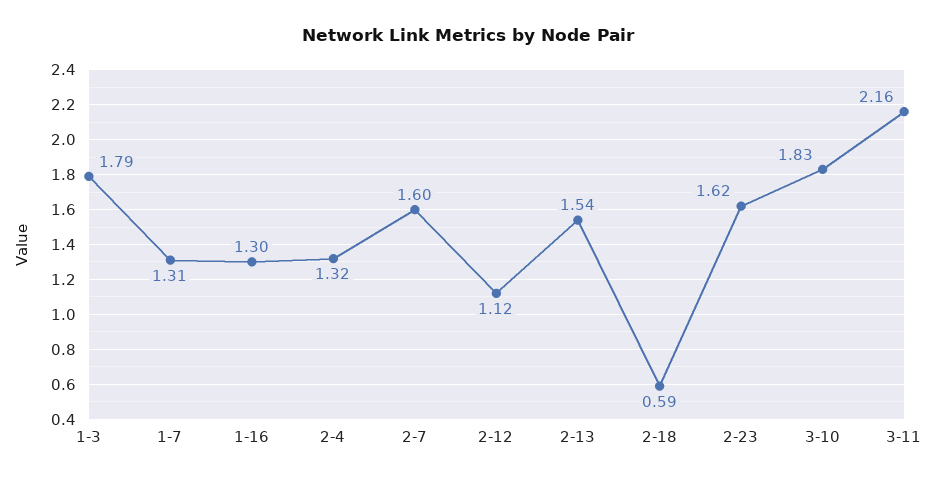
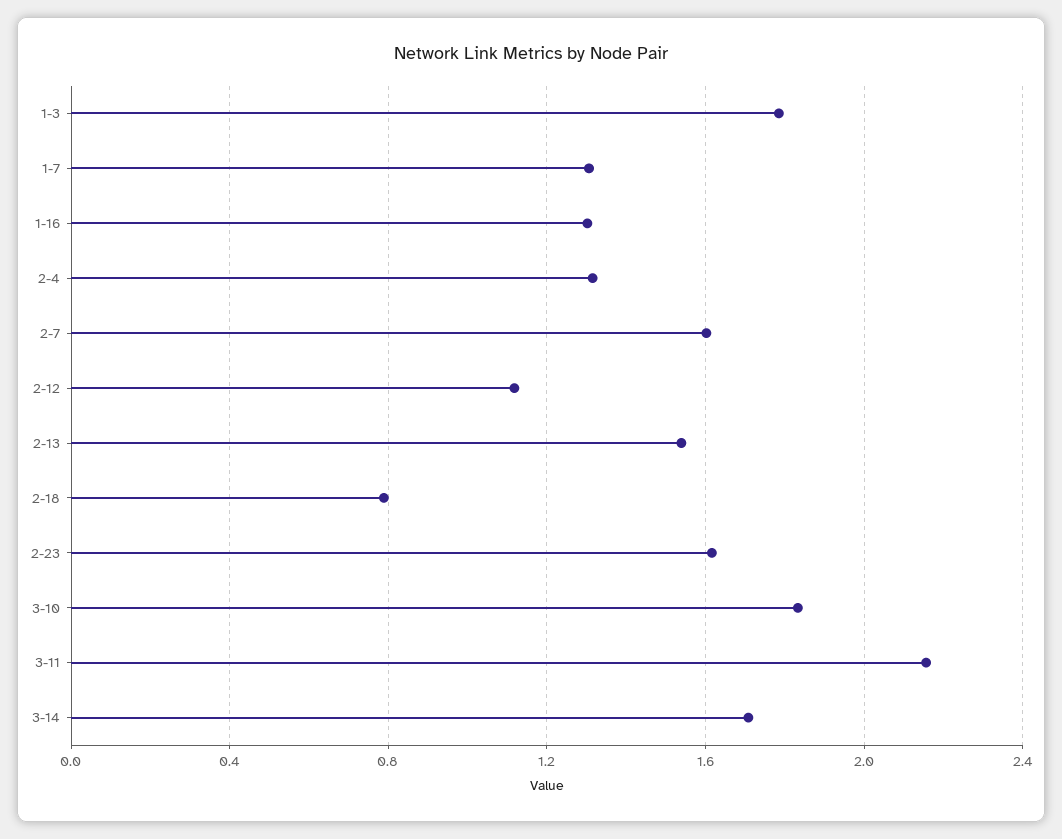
2-18: 0.59 -> 0.8
3-14: none -> 1.7

